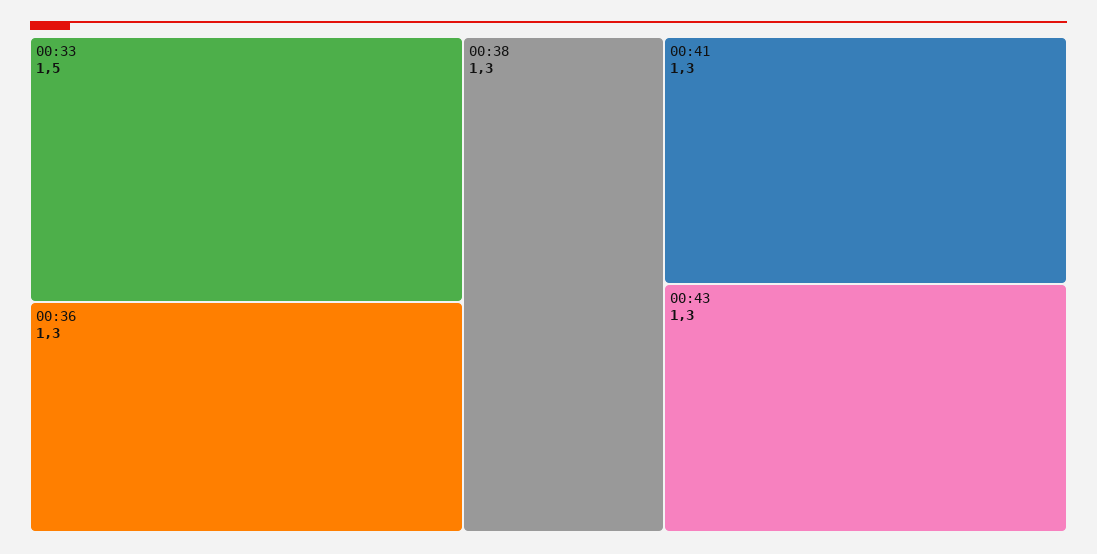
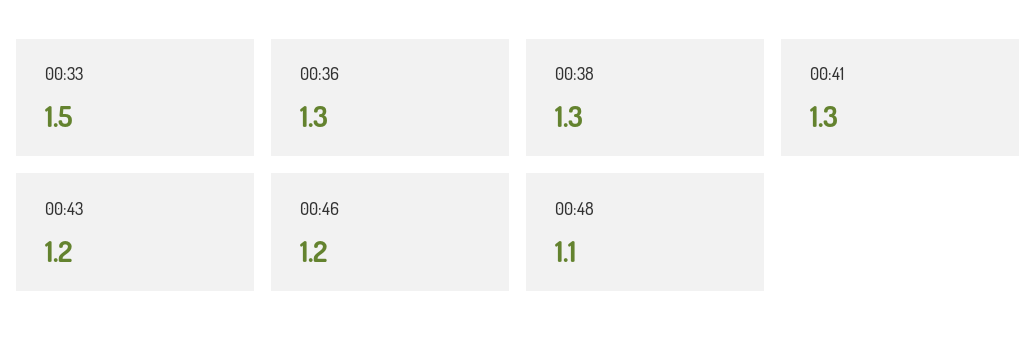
00:43: 1.3 -> 1.2
00:46: none -> 1.2
00:48: none -> 1.1

